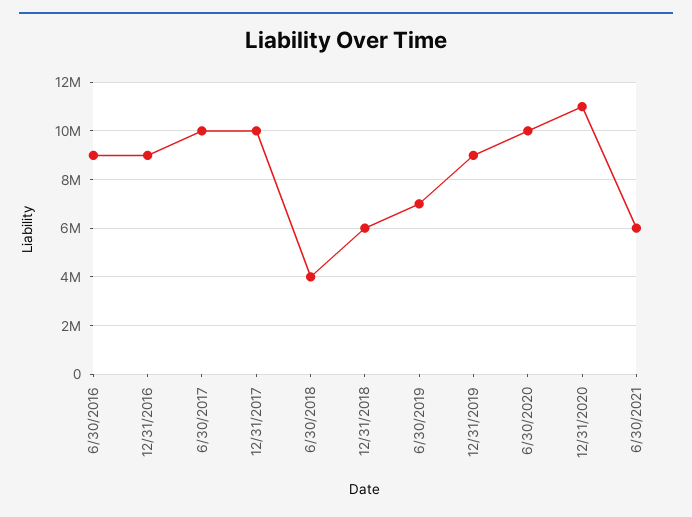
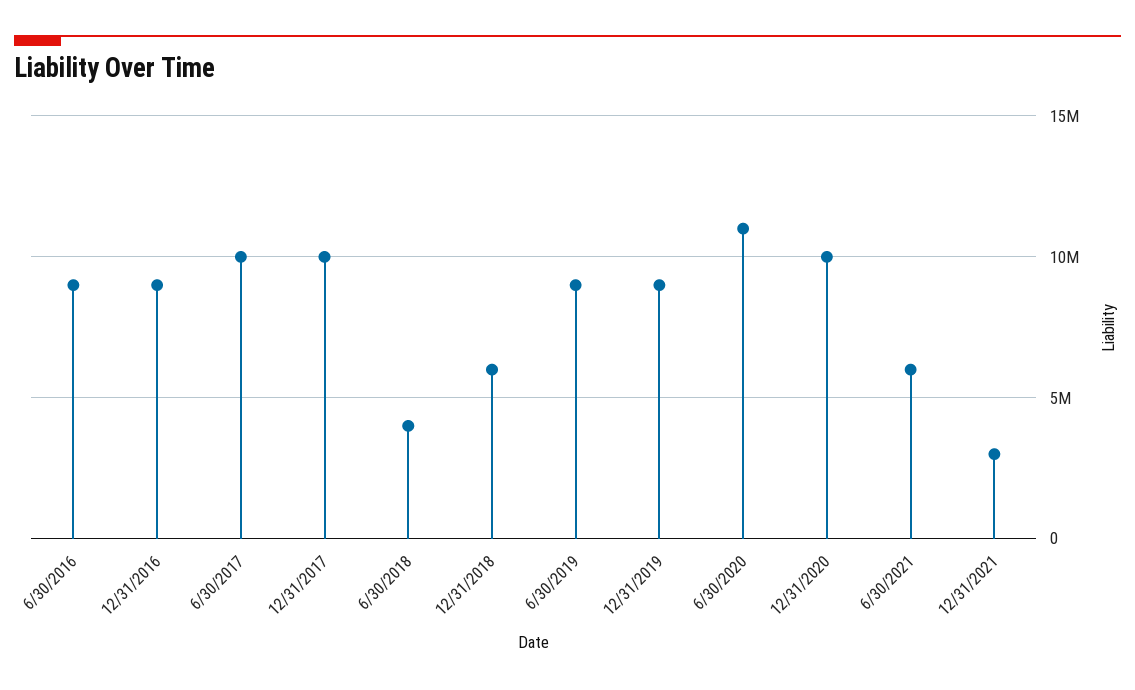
6/30/2019: 7000000 -> 9000000
6/30/2020: 10000000 -> 11000000
12/31/2020: 11000000 -> 10000000
12/31/2021: none -> 3000000

